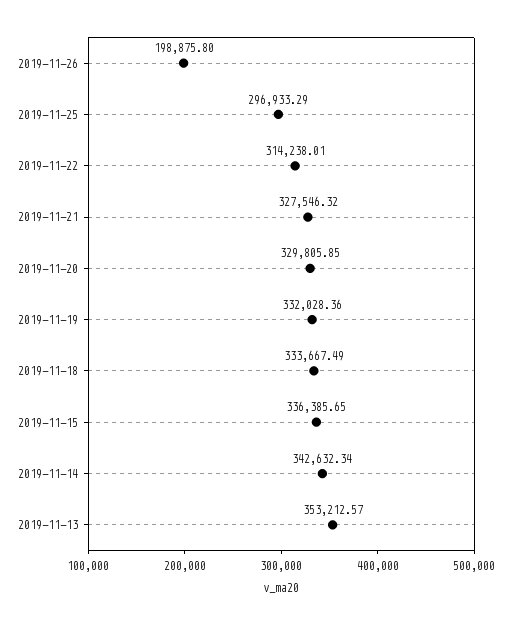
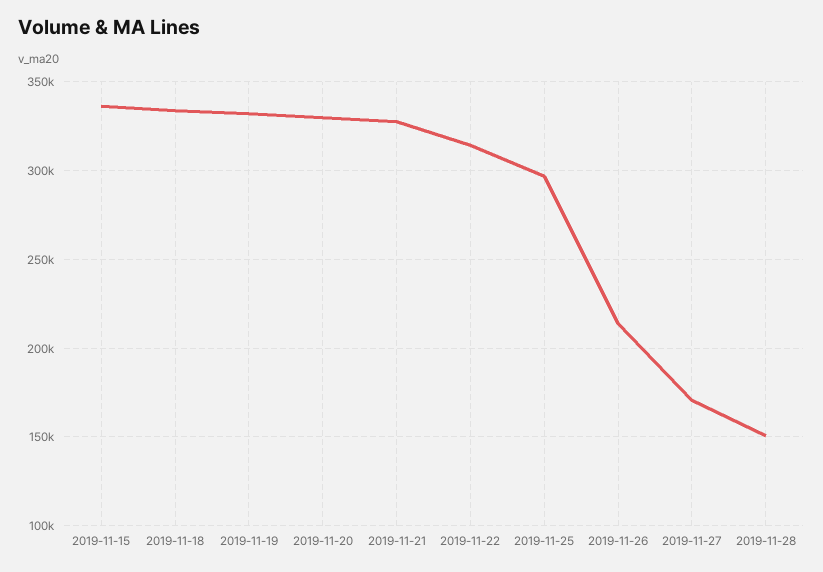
2019-11-26: 198875.8 -> 215000
2019-11-14: 342632.34 -> none
2019-11-13: 353212.57 -> none
2019-11-27: none -> 170000
2019-11-28: none -> 150000

